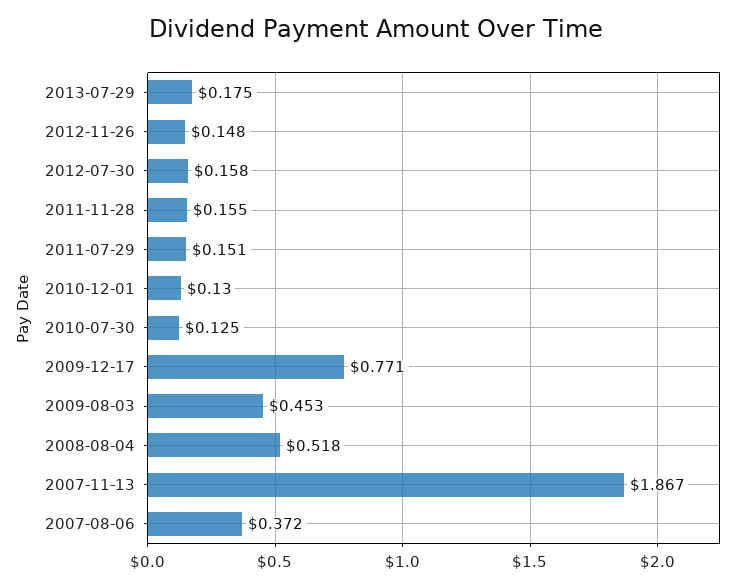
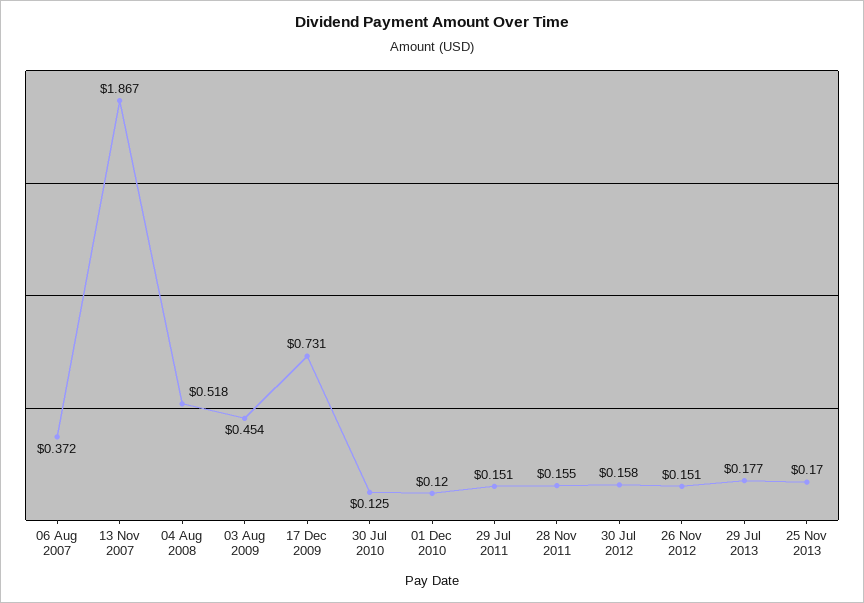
2013-07-29: 0.175 -> 0.177
2012-11-26: 0.148 -> 0.151
2010-12-01: 0.13 -> 0.12
2009-12-17: 0.771 -> 0.731
2009-08-03: 0.453 -> 0.454
25 Nov 2013: none -> 0.17

